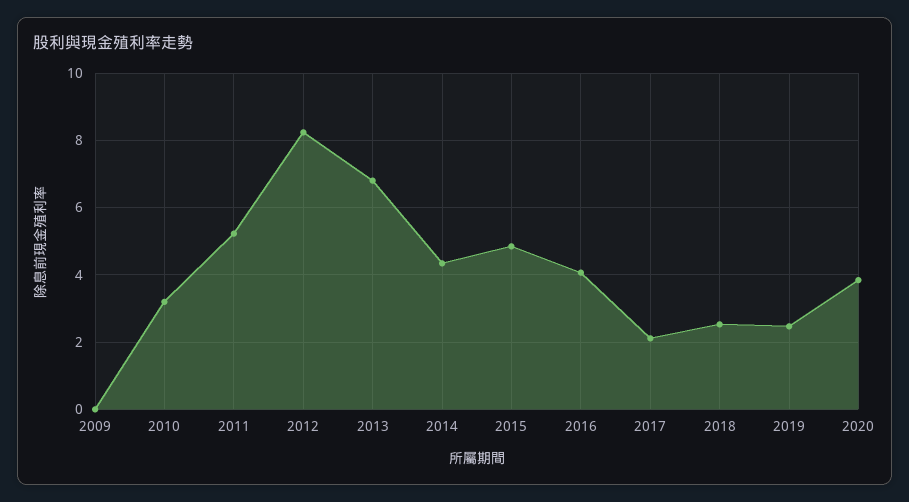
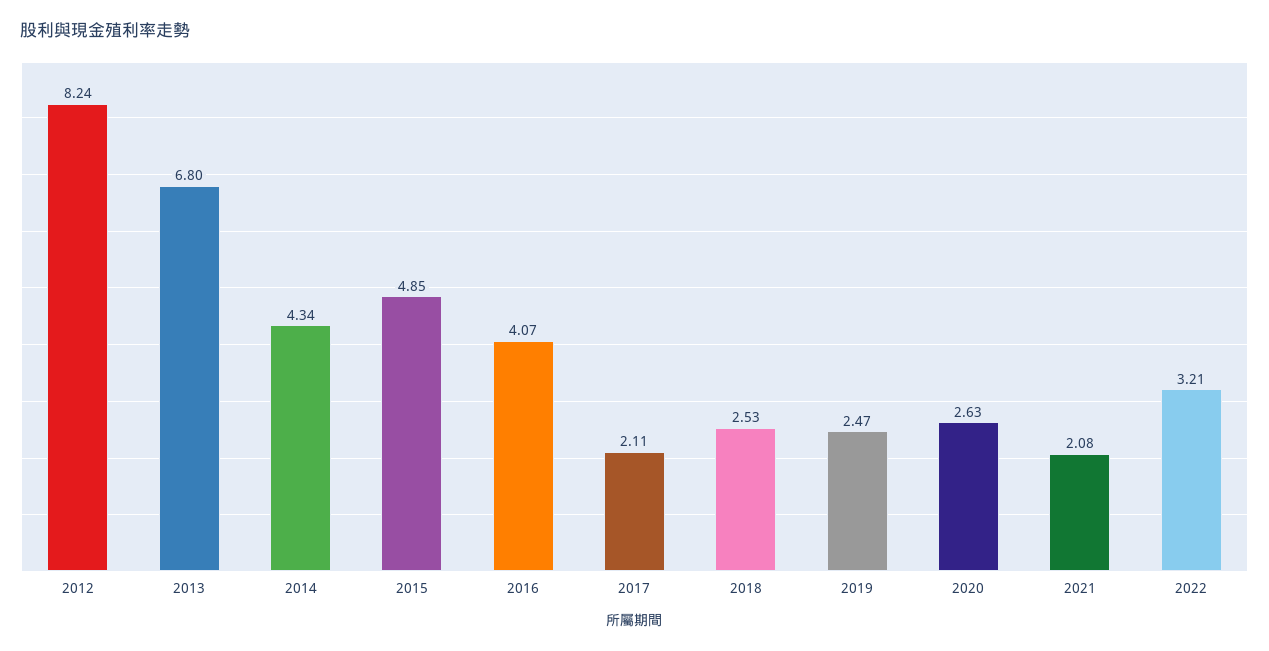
2009: 0 -> none
2010: 3.2 -> none
2011: 5.2 -> none
2020: 3.8 -> 2.63
2021: none -> 2.08
2022: none -> 3.21

